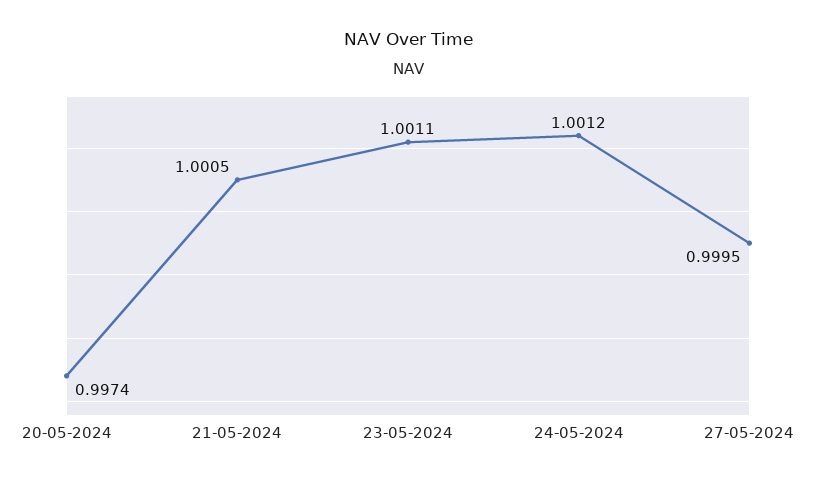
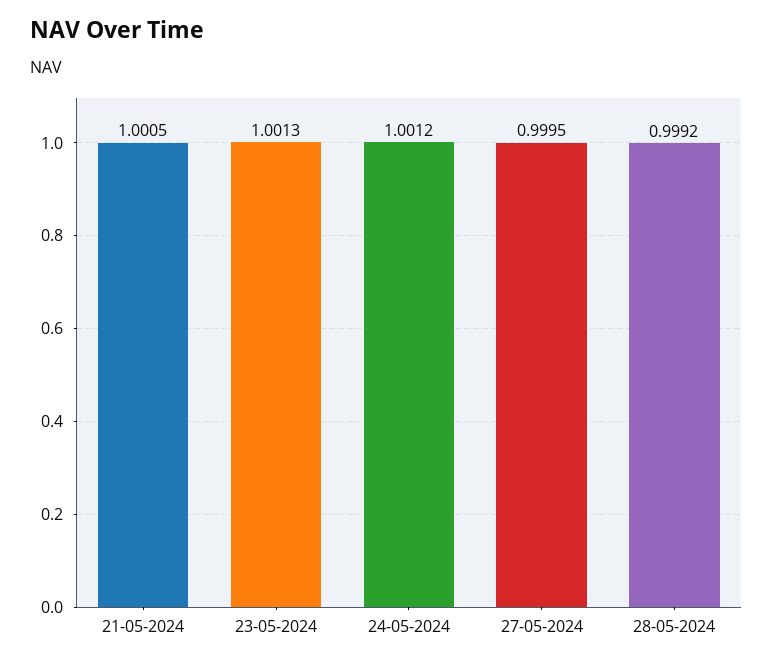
20-05-2024: 0.9974 -> none
23-05-2024: 1.0011 -> 1.0013
28-05-2024: none -> 0.9992

